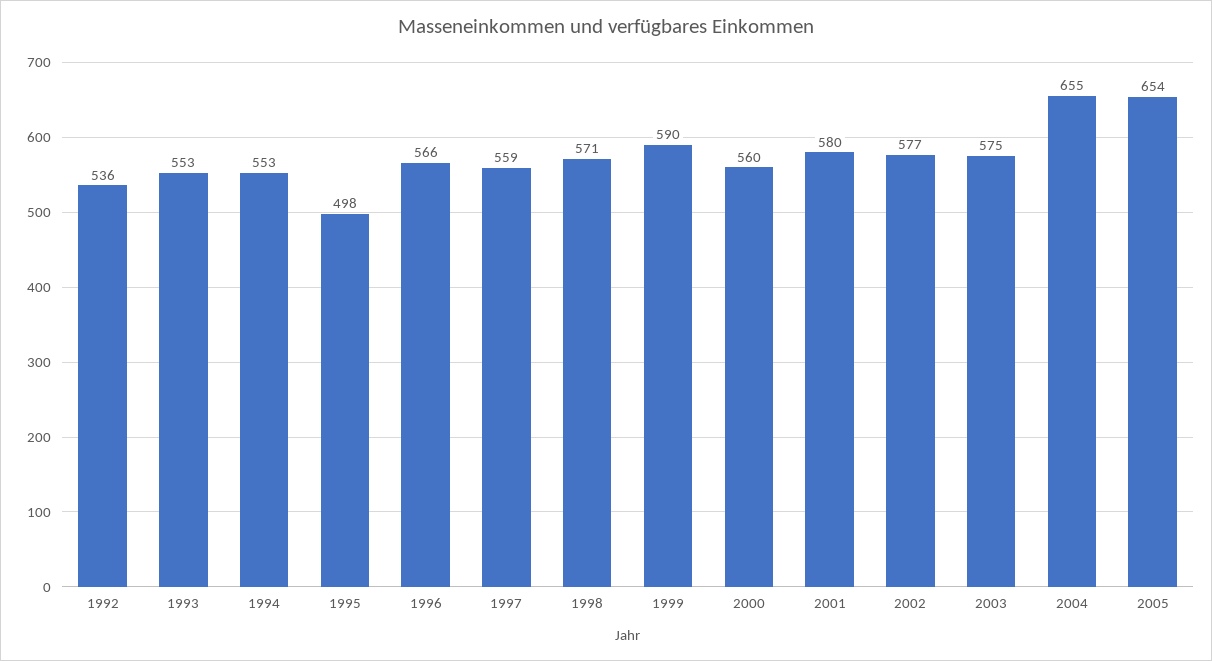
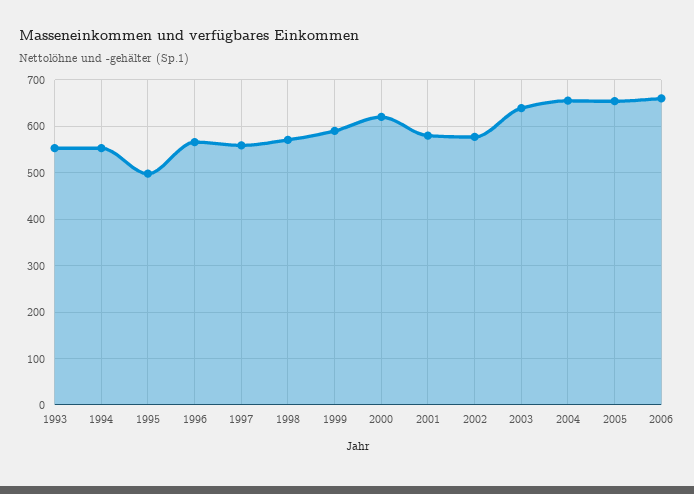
1992: 536 -> none
2000: 560 -> 620
2003: 575 -> 640
2006: none -> 660

